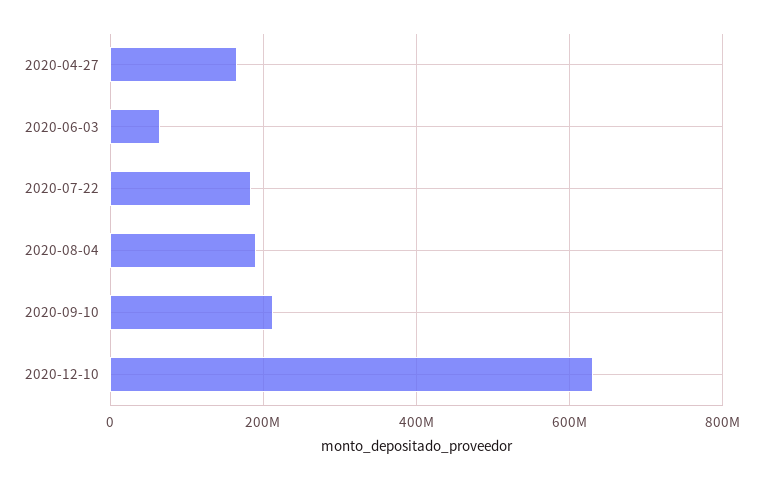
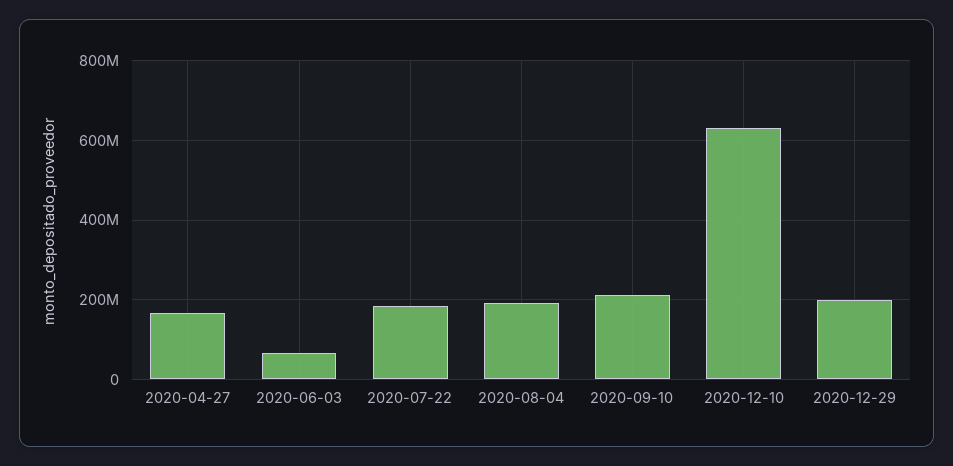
2020-12-29: none -> 200000000

